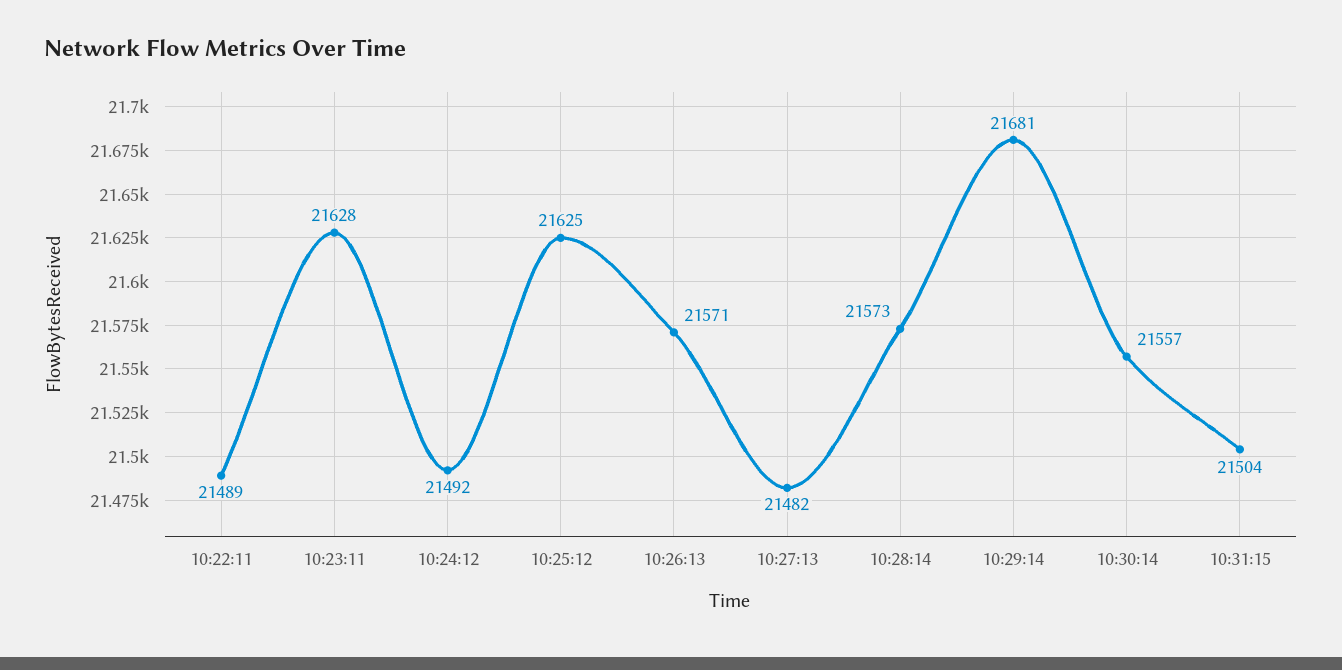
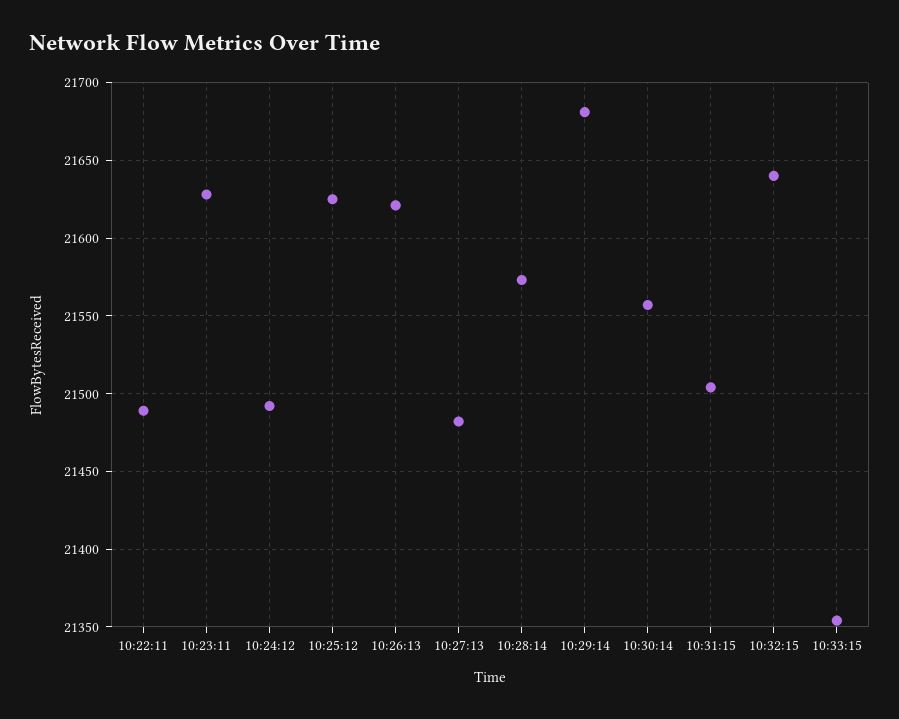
10:26:13: 21571 -> 21620
10:32:15: none -> 21640
10:33:15: none -> 21355

